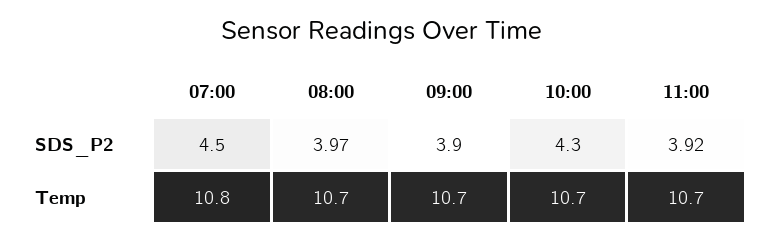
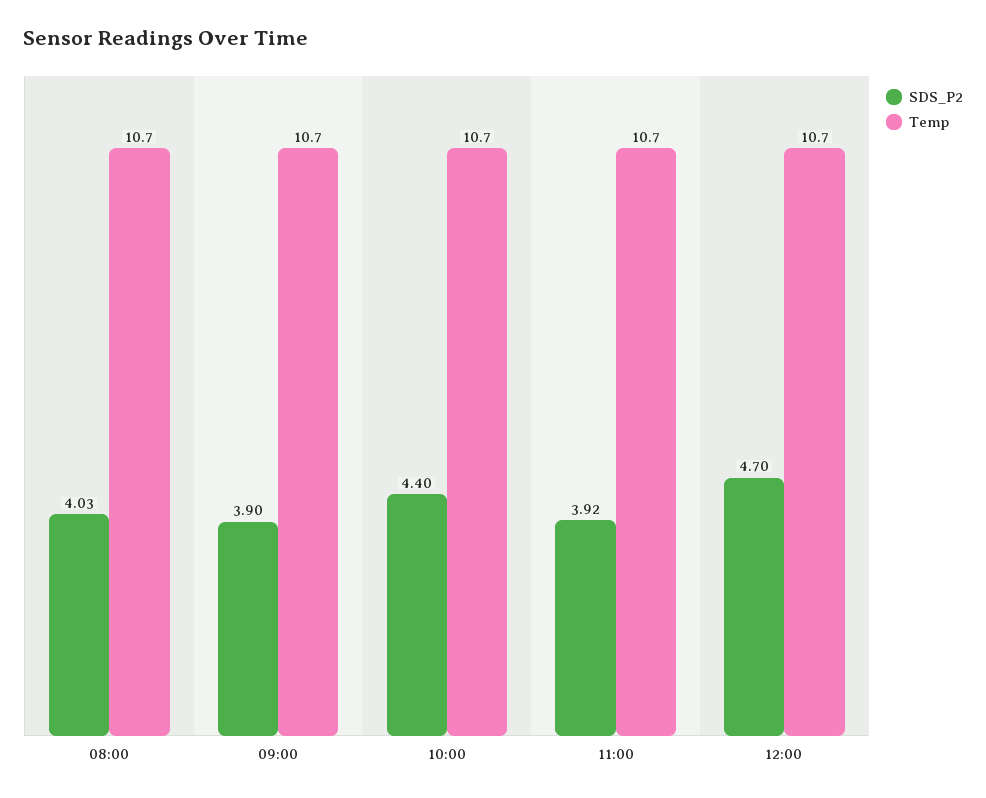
SDS_P2, 07:00: 4.5 -> none
SDS_P2, 08:00: 3.97 -> 4.03
SDS_P2, 10:00: 4.3 -> 4.4
Temp, 07:00: 10.8 -> none
SDS_P2, 12:00: none -> 4.7
Temp, 12:00: none -> 10.7

